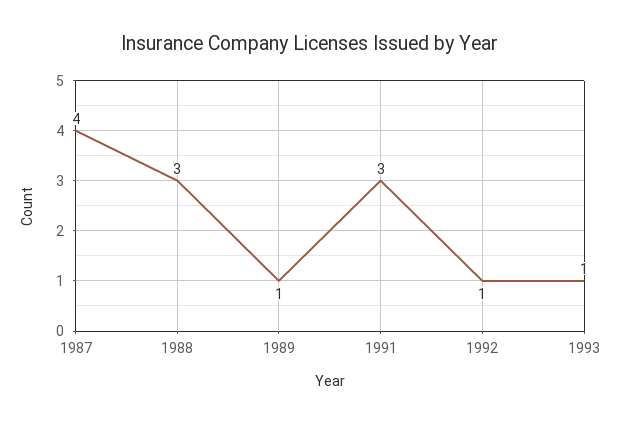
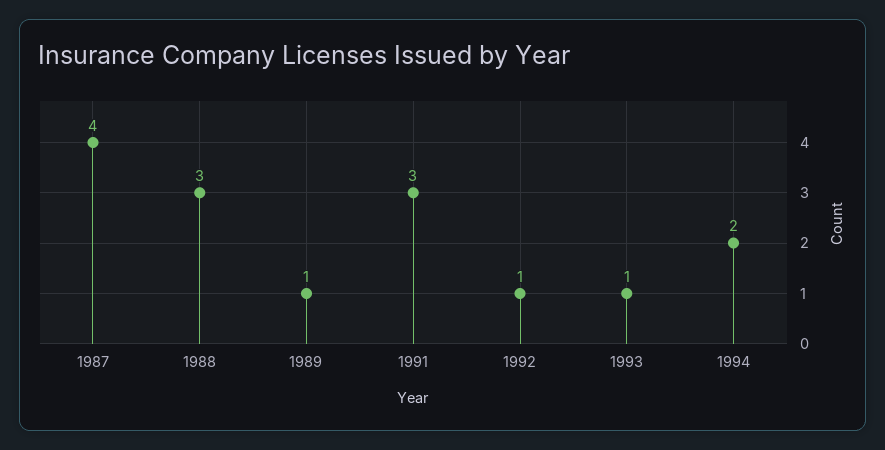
1994: none -> 2

